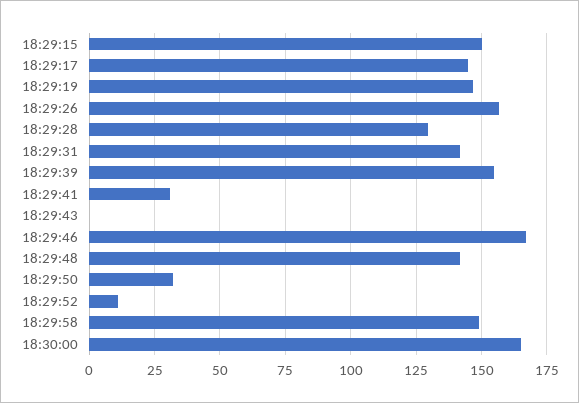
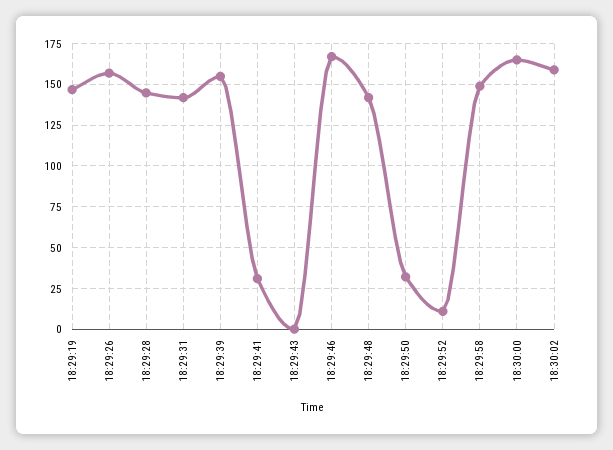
18:29:15: 150 -> none
18:29:17: 145 -> none
18:29:28: 130 -> 145
18:30:02: none -> 160

